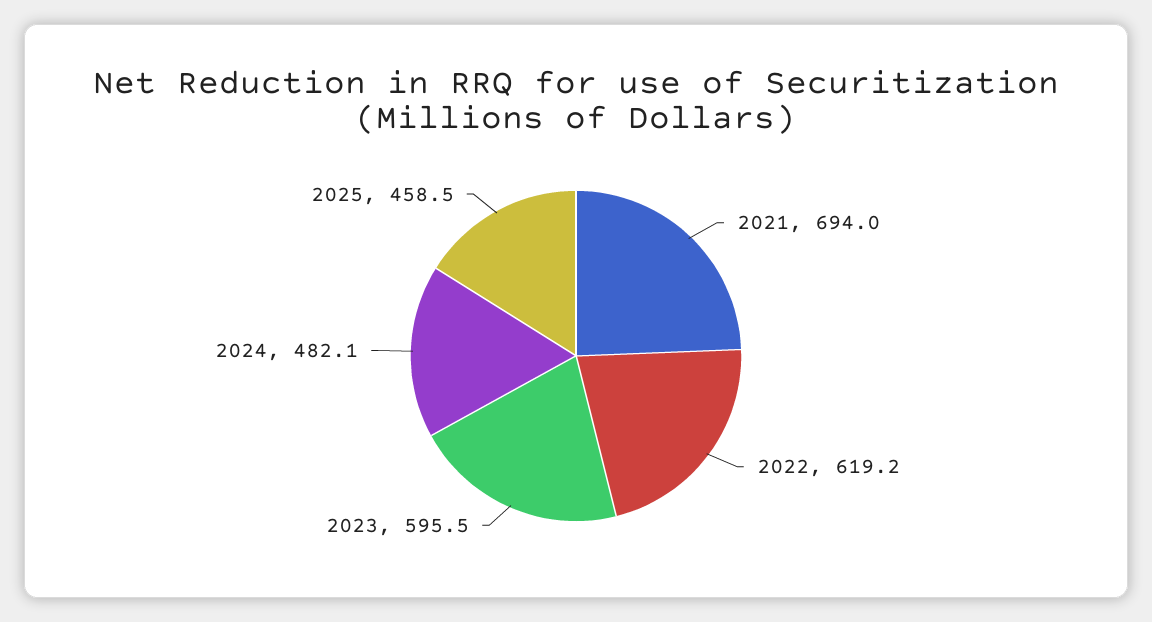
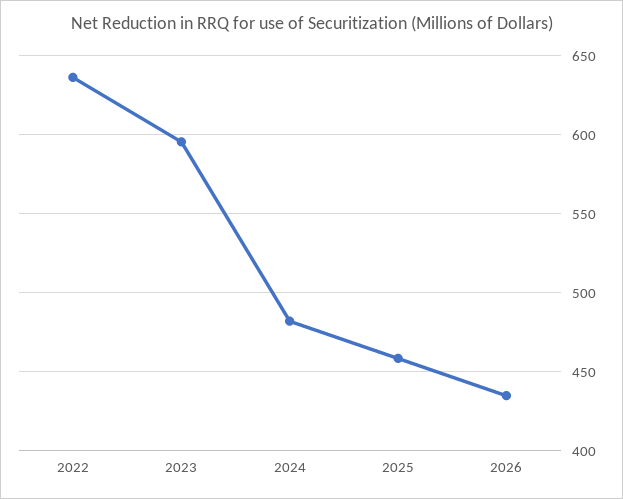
2021: 694 -> none
2022: 619.2 -> 635
2026: none -> 435

